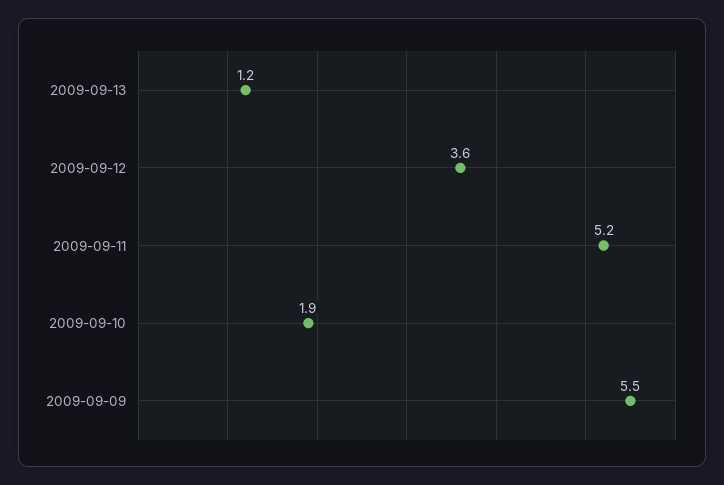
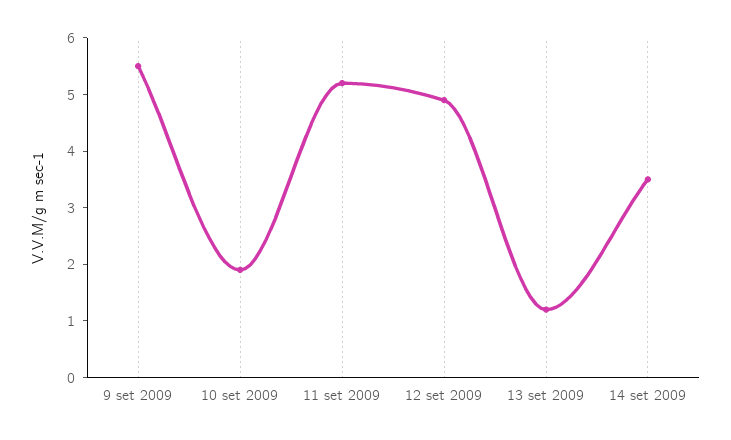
2009-09-12: 3.6 -> 5
14 set 2009: none -> 3.5

